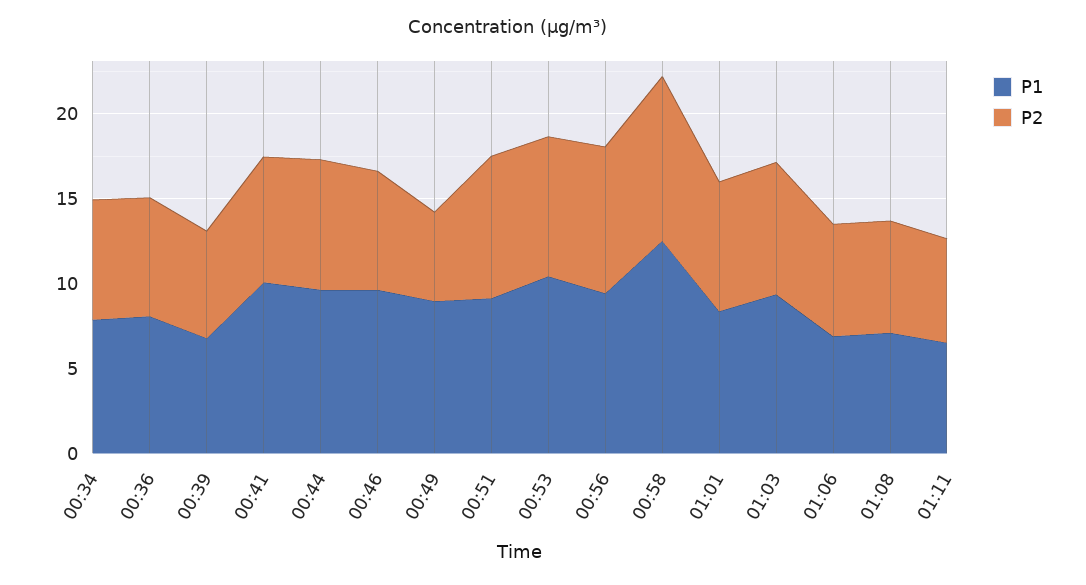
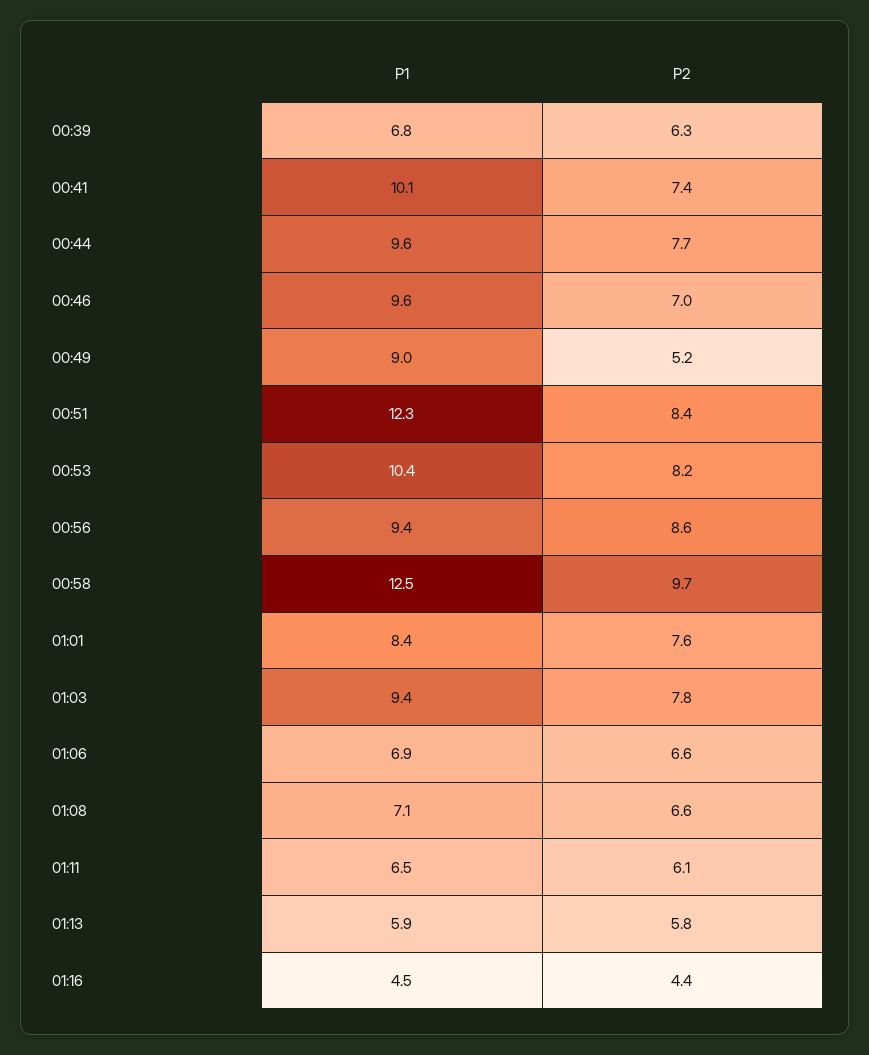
P1, 00:34: 8 -> none
P2, 00:34: 7 -> none
P1, 00:36: 8 -> none
P2, 00:36: 7 -> none
P1, 00:51: 9 -> 12.3
P1, 01:13: none -> 5.9
P2, 01:13: none -> 5.8
P1, 01:16: none -> 4.5
P2, 01:16: none -> 4.4

